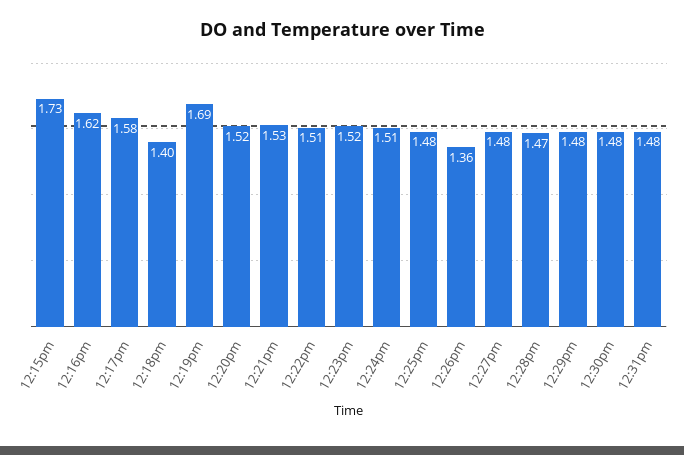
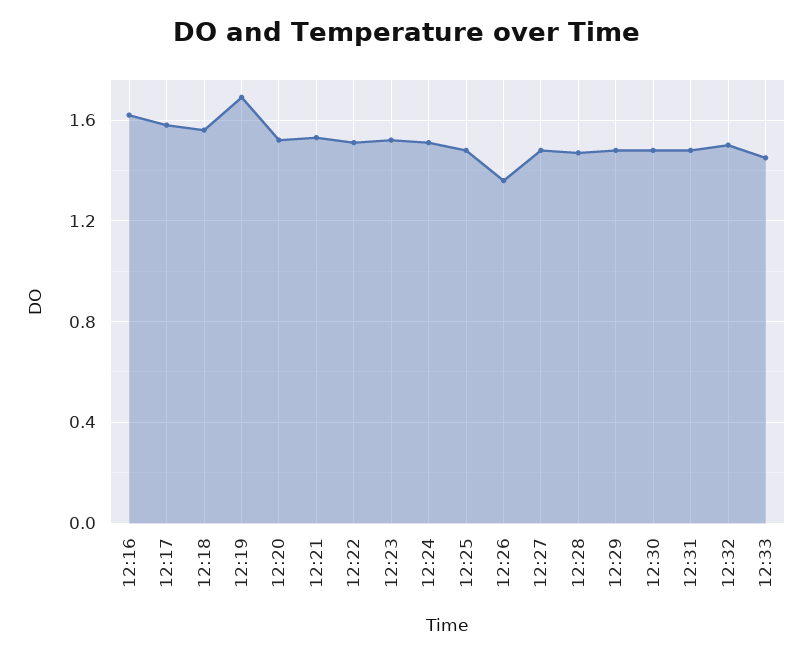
12:15pm: 1.73 -> none
12:18pm: 1.4 -> 1.55
12:32: none -> 1.5
12:33: none -> 1.45

